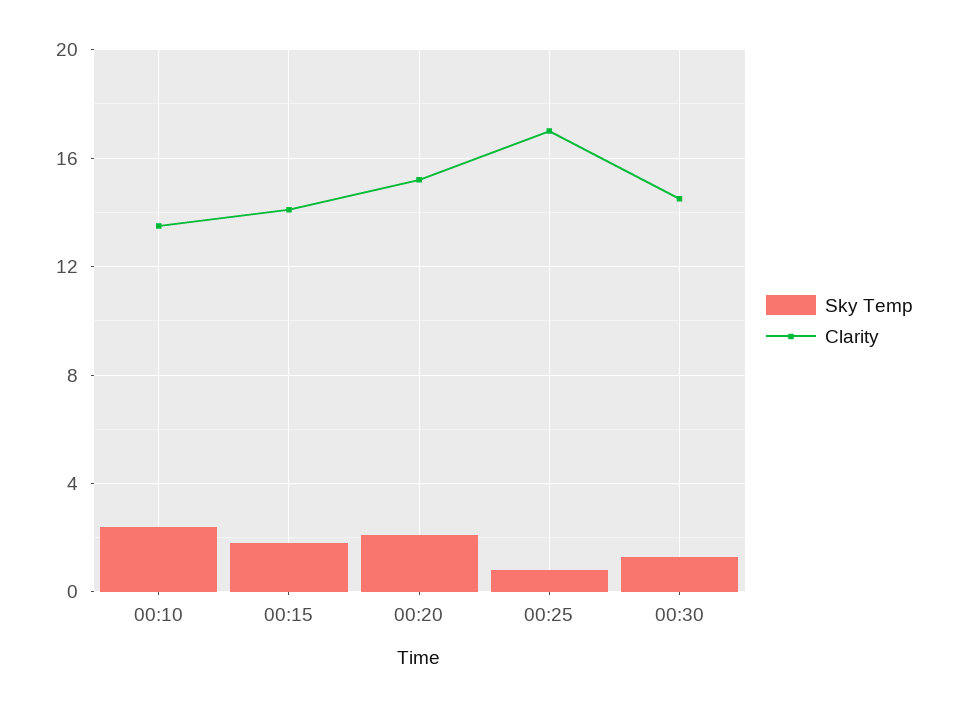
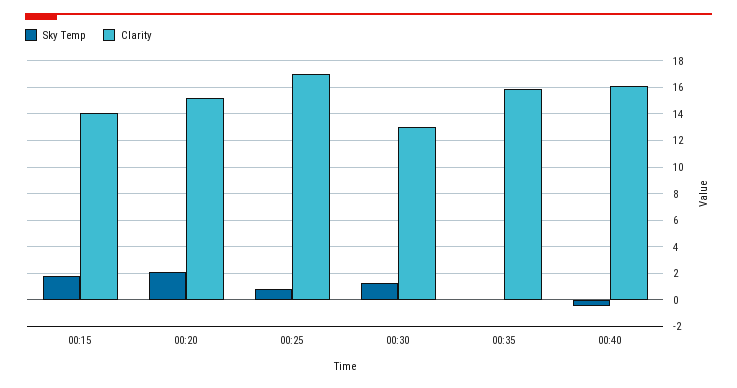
Sky Temp, 00:10: 2.5 -> none
Clarity, 00:10: 13.5 -> none
Clarity, 00:30: 14.5 -> 13
Sky Temp, 00:35: none -> 0
Clarity, 00:35: none -> 16
Sky Temp, 00:40: none -> -0.5
Clarity, 00:40: none -> 16

